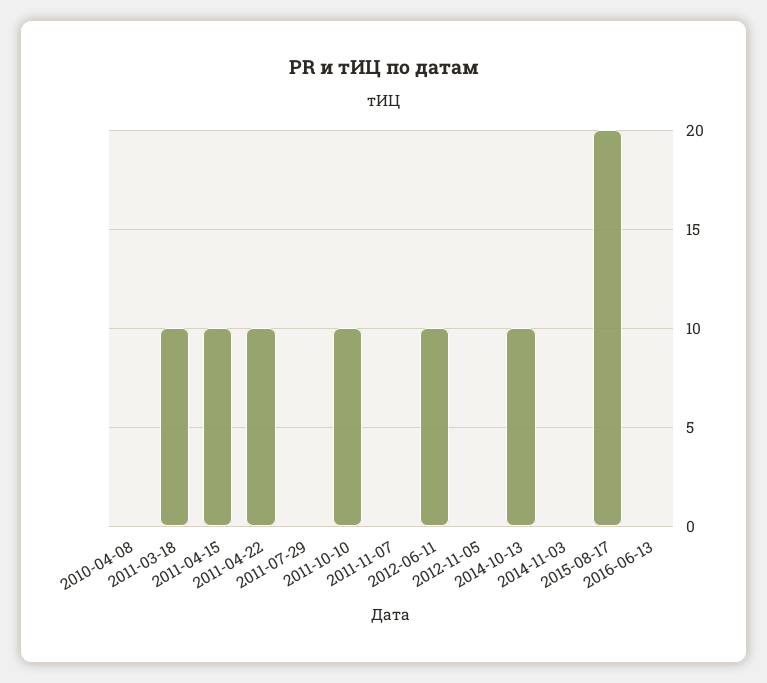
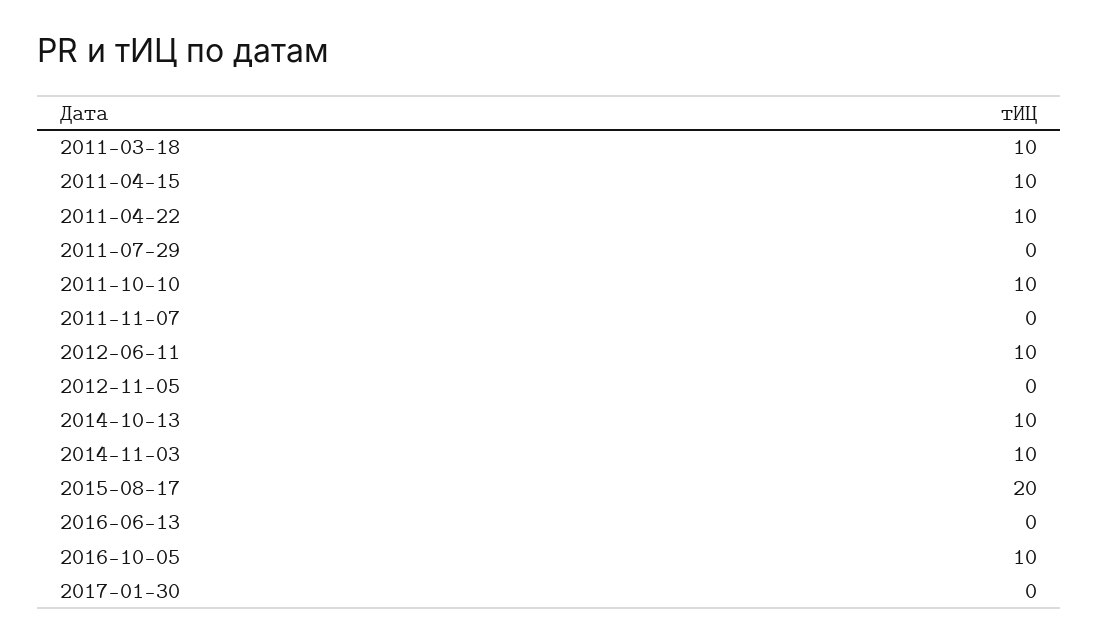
2010-04-08: 0 -> none
2014-11-03: 0 -> 10
2016-10-05: none -> 10
2017-01-30: none -> 0

